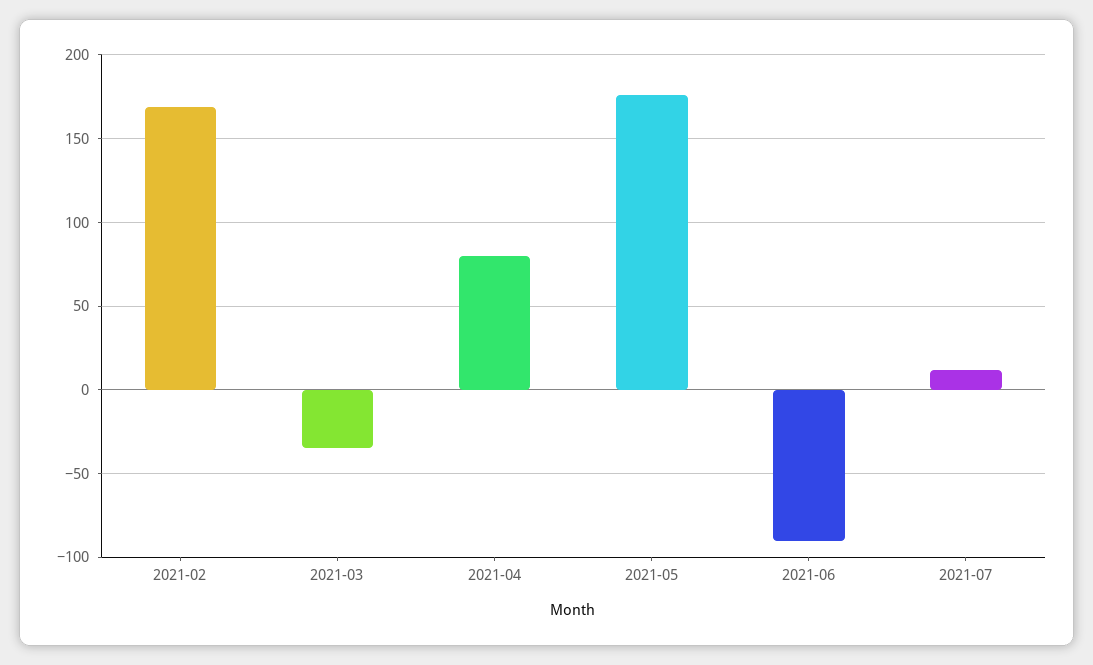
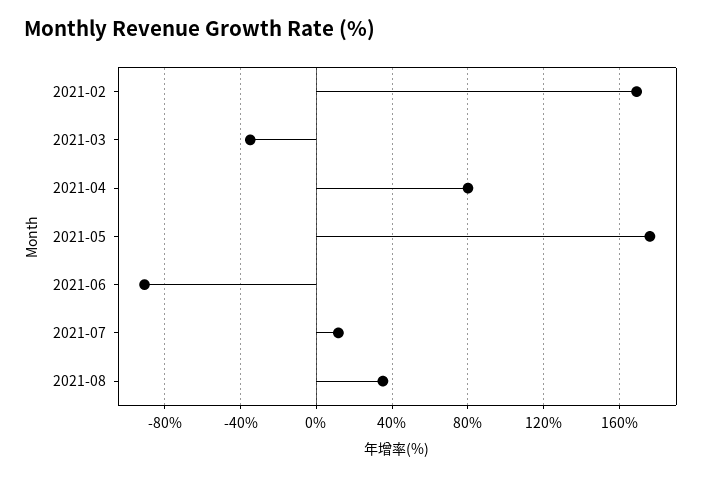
2021-08: none -> 35

